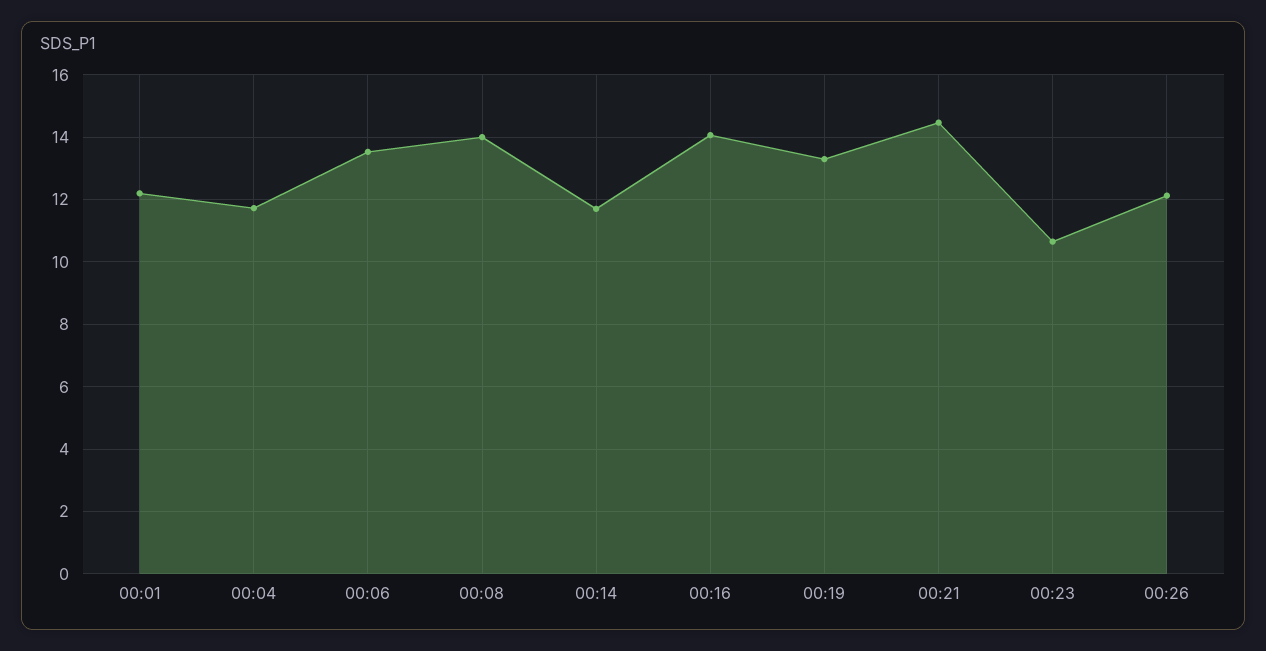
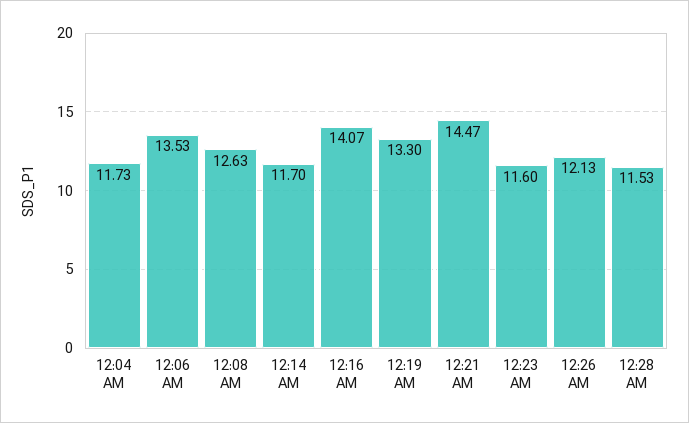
00:01: 12.2 -> none
00:08: 14 -> 12.63
00:23: 10.6 -> 11.6
12:28 AM: none -> 11.53

